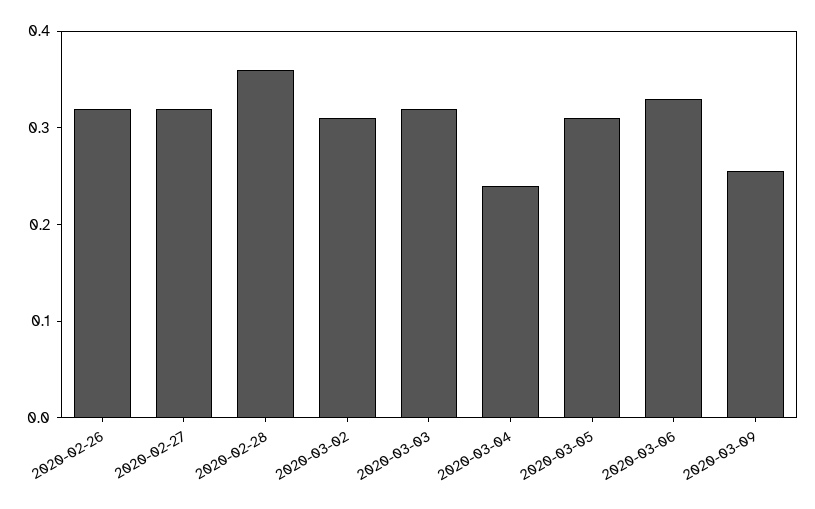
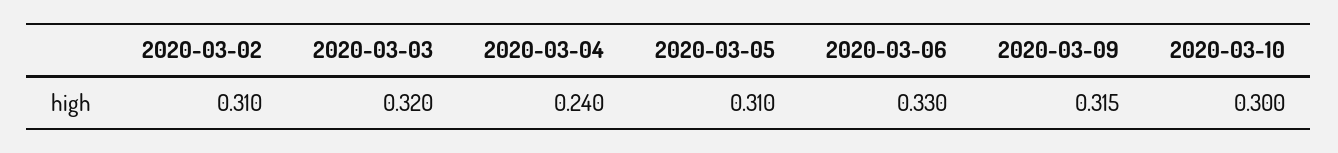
2020-02-26: 0.32 -> none
2020-02-27: 0.32 -> none
2020-02-28: 0.36 -> none
2020-03-09: 0.26 -> 0.315
2020-03-10: none -> 0.3

